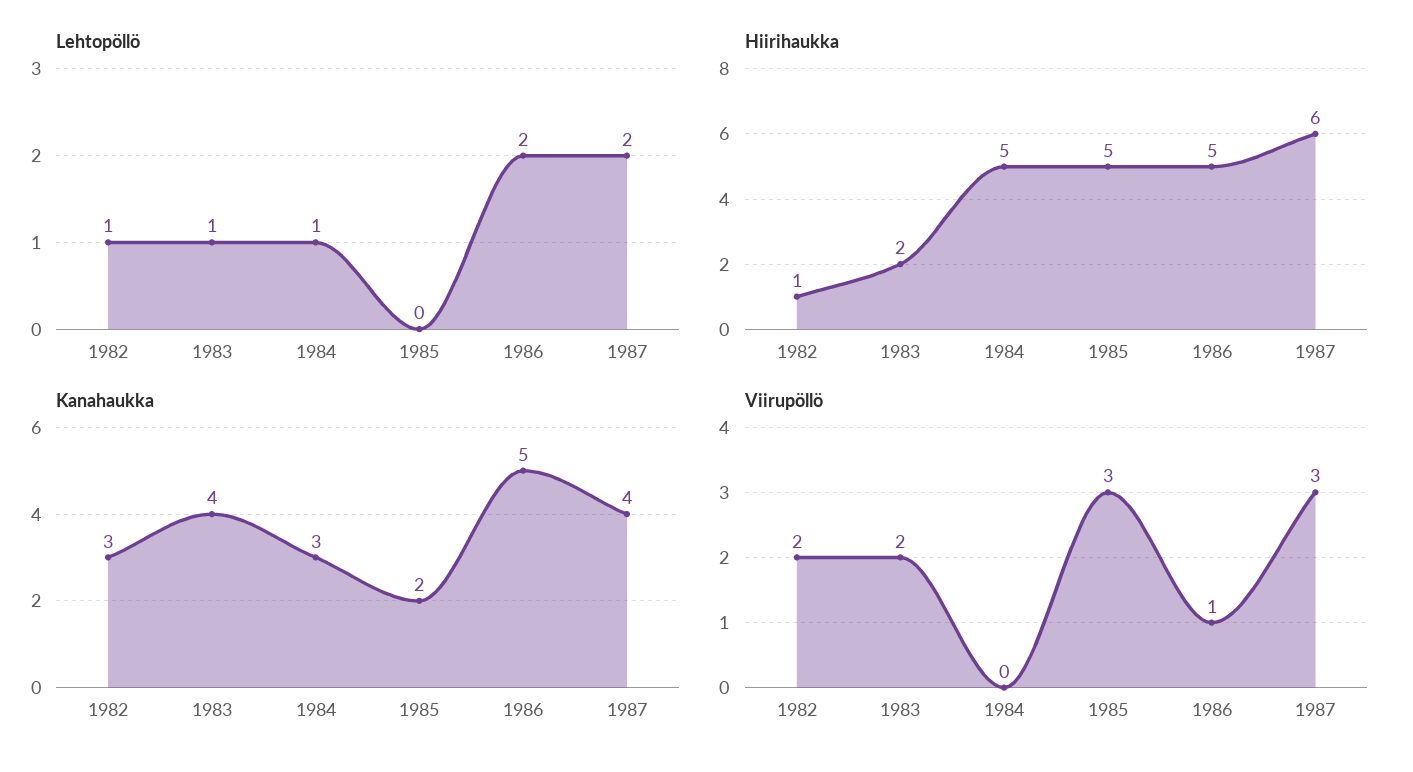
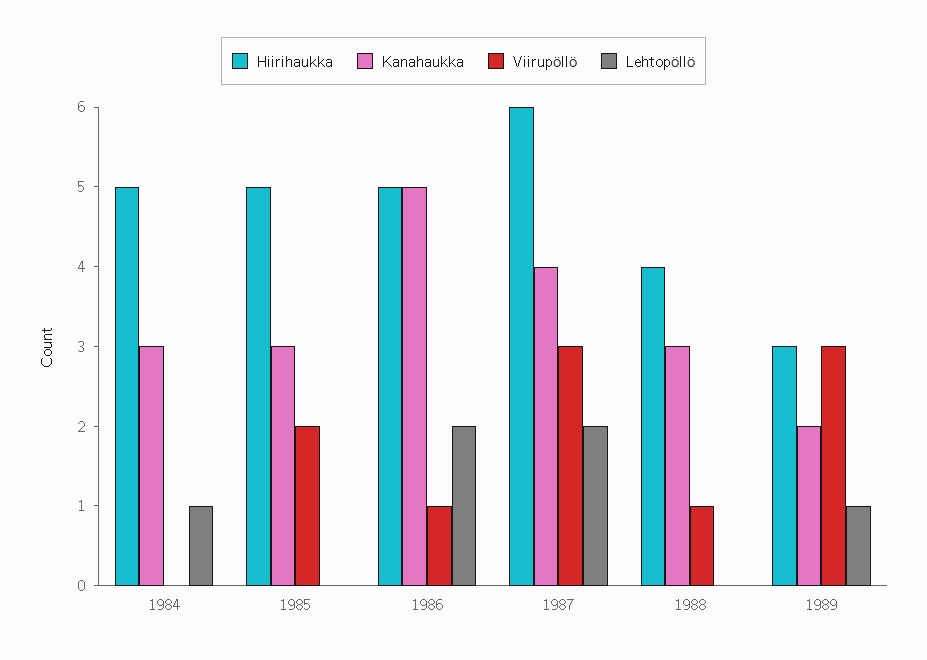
Lehtopöllö, 1982: 1 -> none
Lehtopöllö, 1983: 1 -> none
Hiirihaukka, 1982: 1 -> none
Hiirihaukka, 1983: 2 -> none
Kanahaukka, 1982: 3 -> none
Kanahaukka, 1983: 4 -> none
Kanahaukka, 1985: 2 -> 3
Viirupöllö, 1982: 2 -> none
Viirupöllö, 1983: 2 -> none
Viirupöllö, 1985: 3 -> 2
Hiirihaukka, 1988: none -> 4
Kanahaukka, 1988: none -> 3
Viirupöllö, 1988: none -> 1
Lehtopöllö, 1988: none -> 0
Hiirihaukka, 1989: none -> 3
Kanahaukka, 1989: none -> 2
Viirupöllö, 1989: none -> 3
Lehtopöllö, 1989: none -> 1

